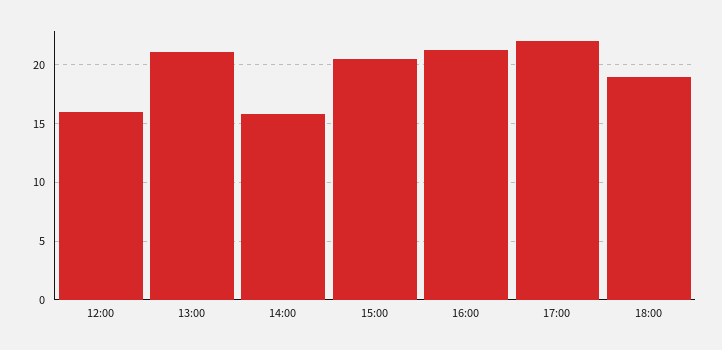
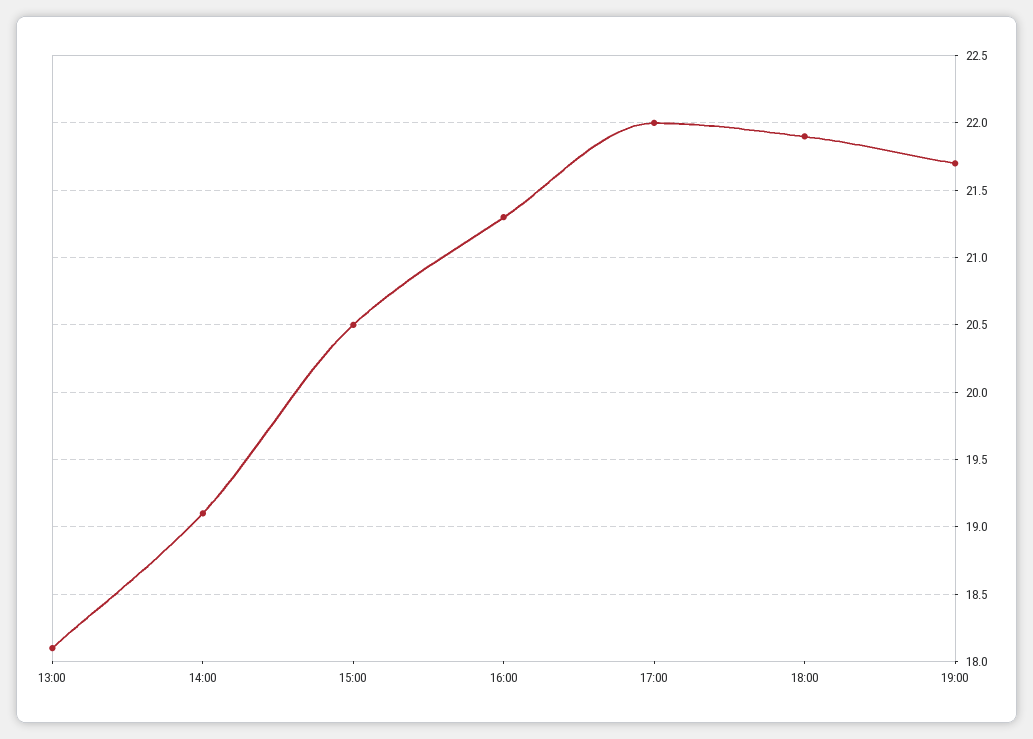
12:00: 16 -> none
13:00: 21 -> 18.1
14:00: 16 -> 19.1
18:00: 19 -> 21.9
19:00: none -> 21.7

